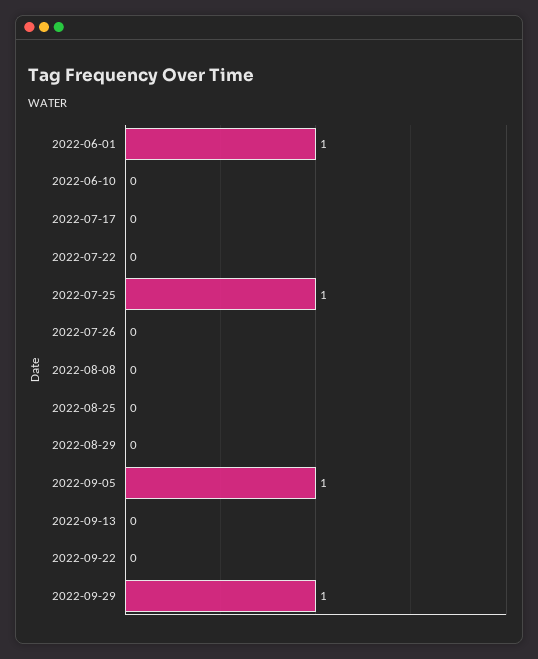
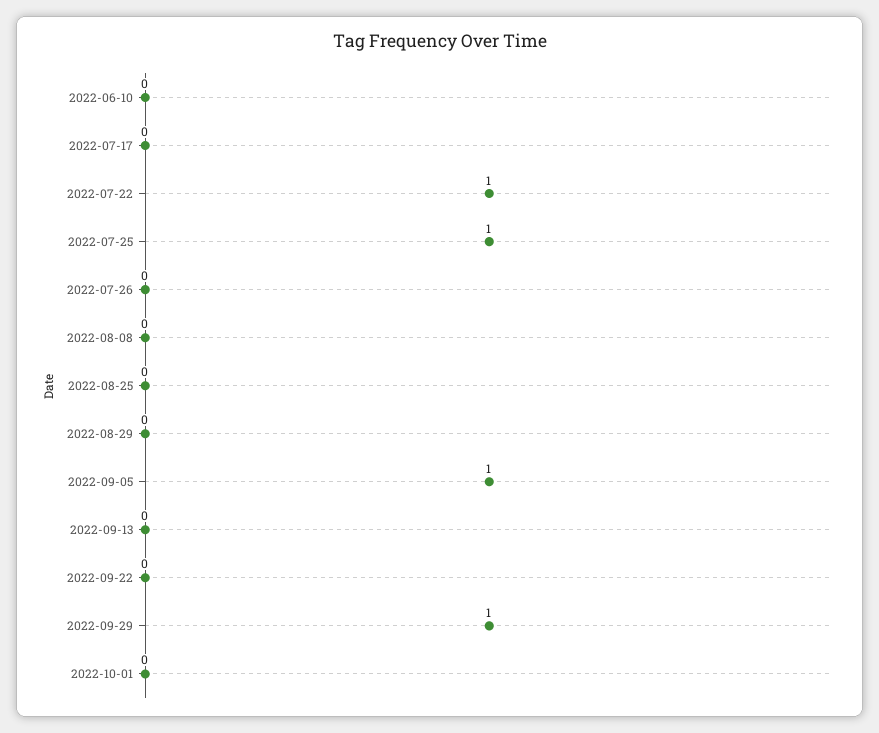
2022-06-01: 1 -> none
2022-07-22: 0 -> 1
2022-10-01: none -> 0

